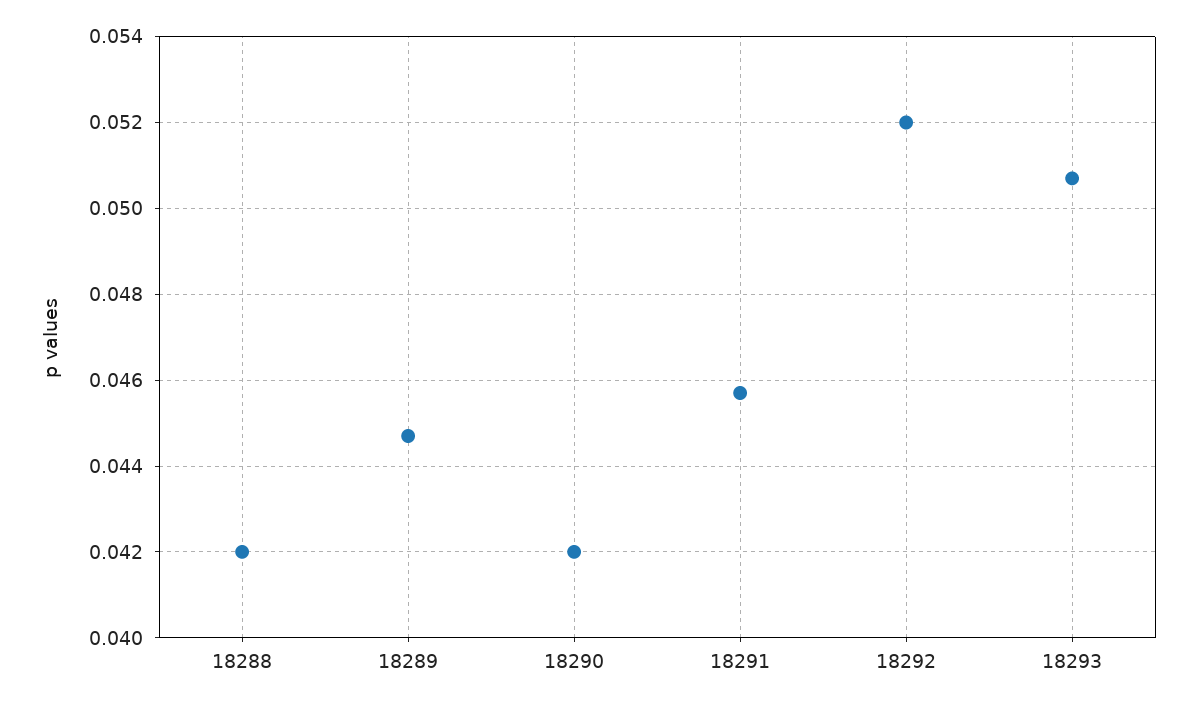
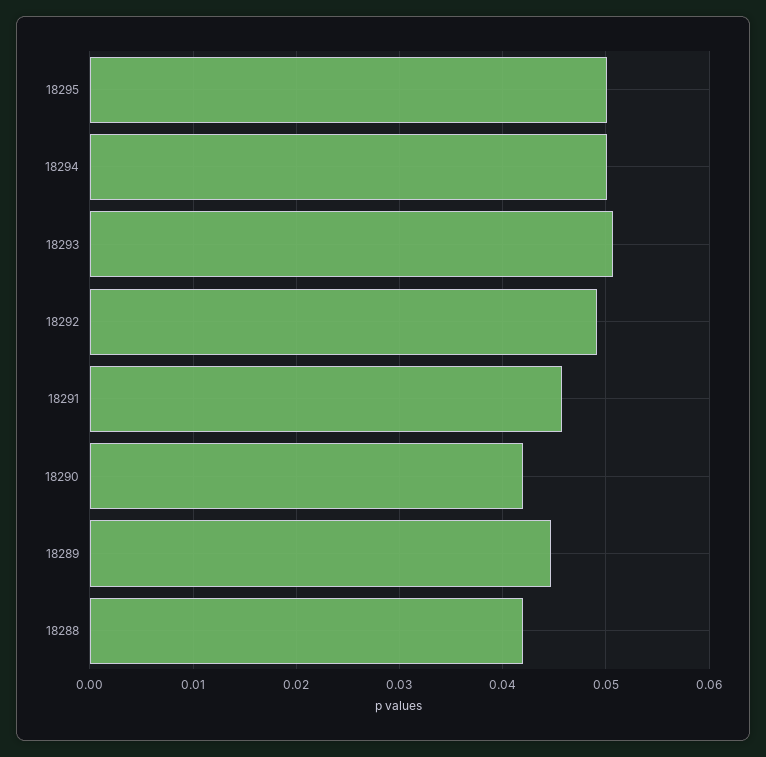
18292: 0.052 -> 0.049
18295: none -> 0.05
18294: none -> 0.05

